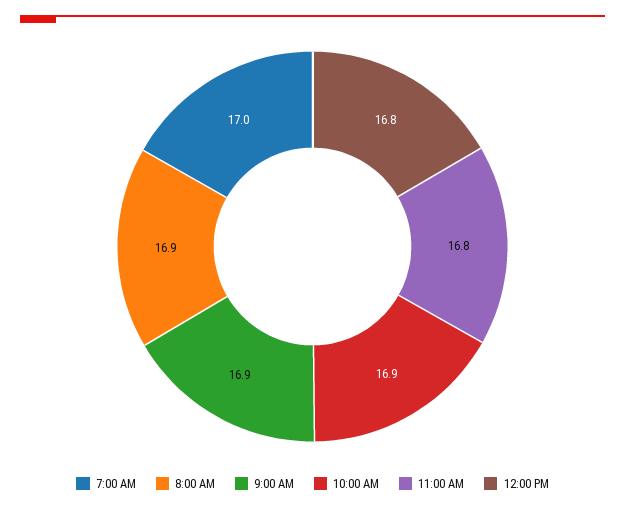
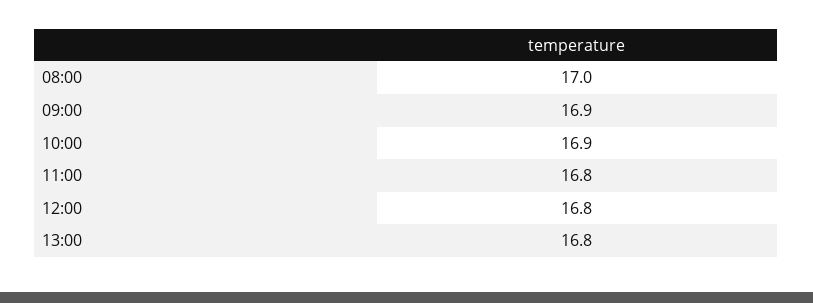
7:00 AM: 17 -> none
8:00 AM: 16.9 -> 17
13:00: none -> 16.8

